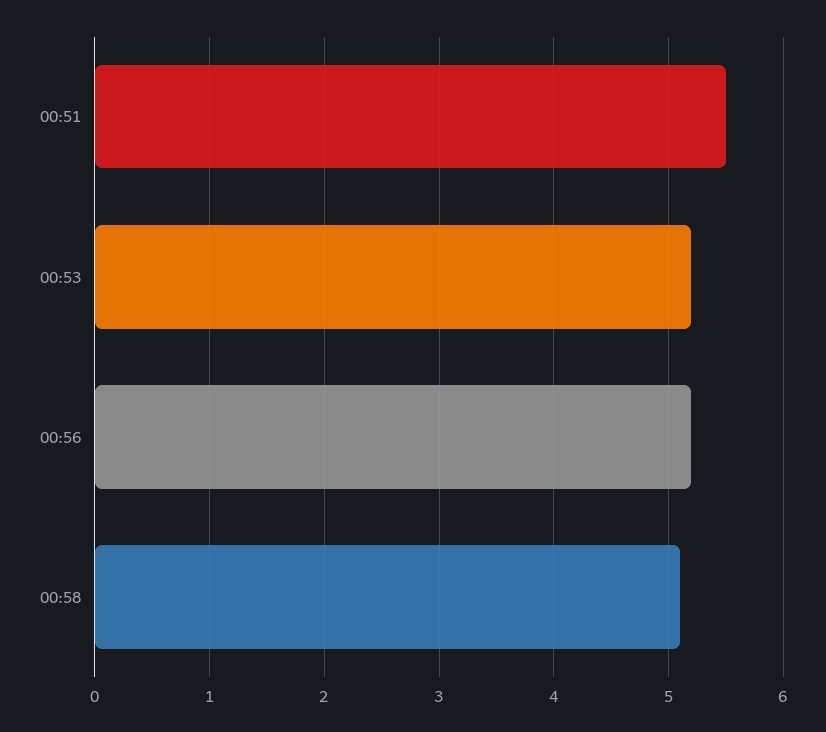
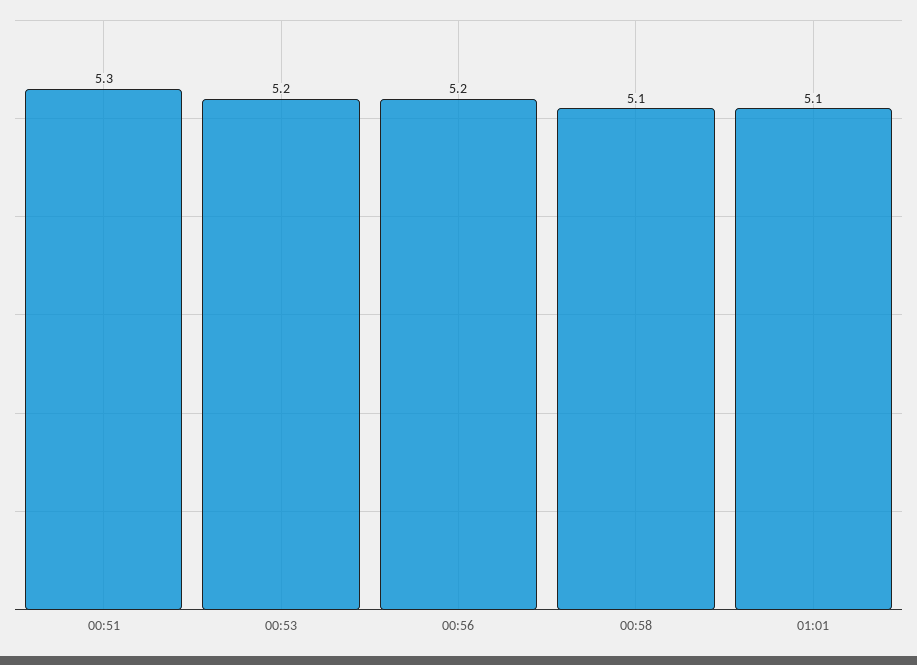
00:51: 5.5 -> 5.3
01:01: none -> 5.1

